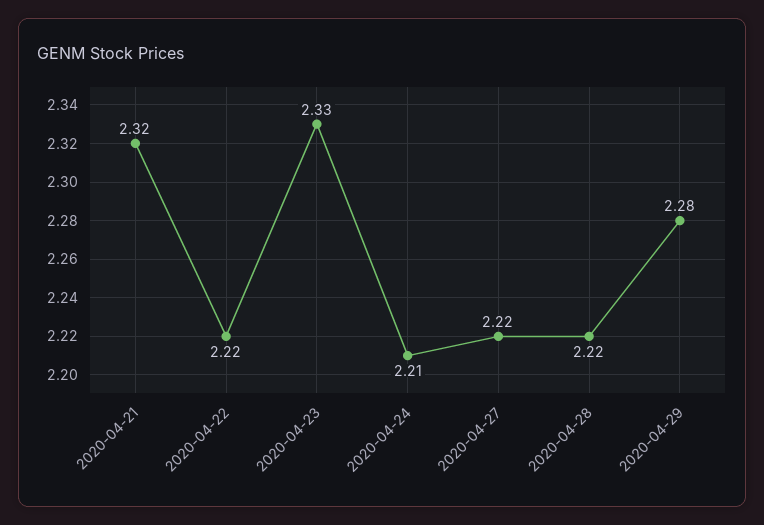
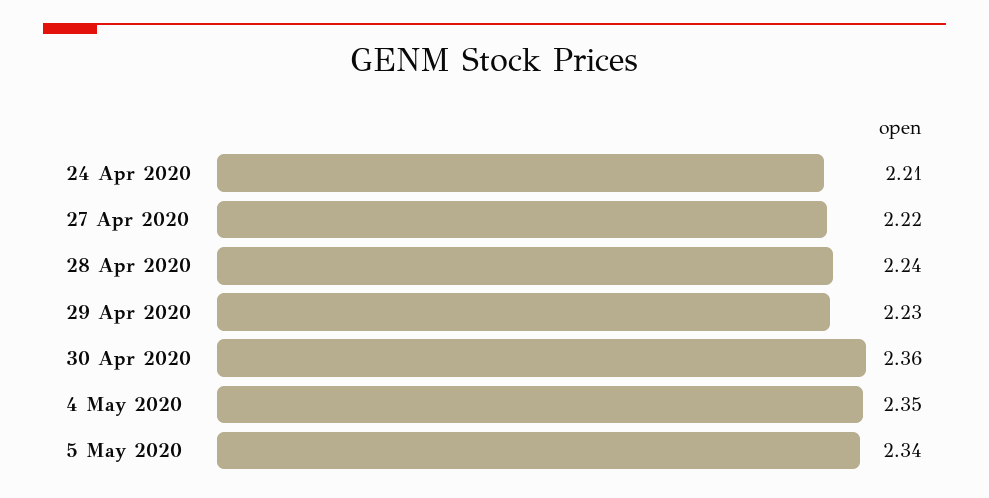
2020-04-21: 2.32 -> none
2020-04-22: 2.22 -> none
2020-04-23: 2.33 -> none
2020-04-28: 2.22 -> 2.24
2020-04-29: 2.28 -> 2.23
30 Apr 2020: none -> 2.36
4 May 2020: none -> 2.35
5 May 2020: none -> 2.34

